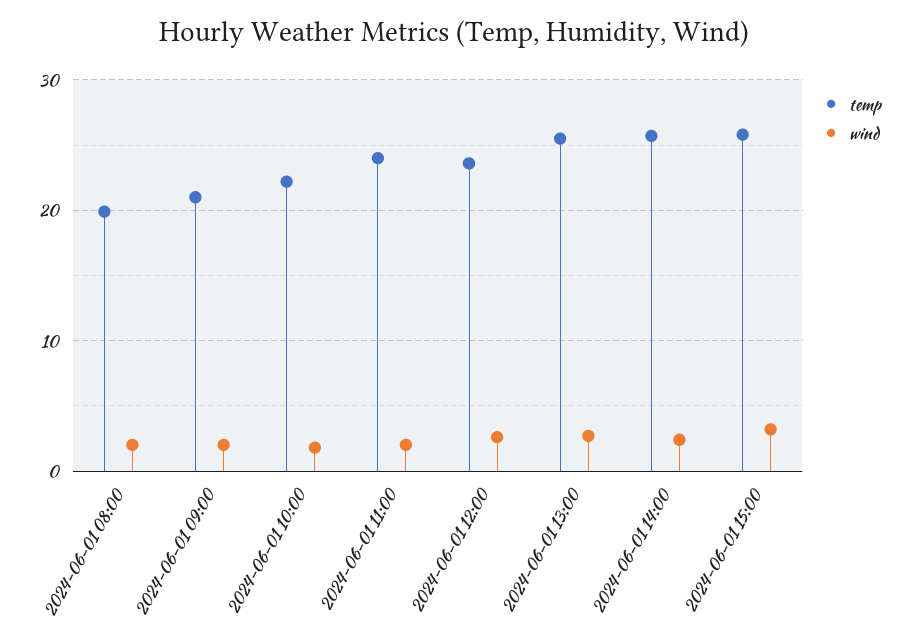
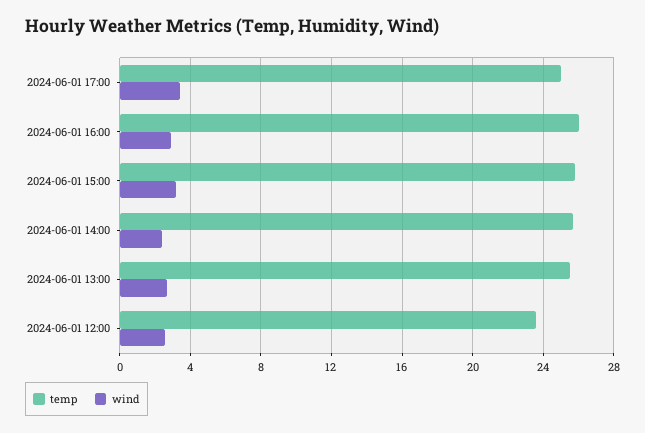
temp, 2024-06-01 08:00: 20 -> none
wind, 2024-06-01 08:00: 2 -> none
temp, 2024-06-01 09:00: 21 -> none
wind, 2024-06-01 09:00: 2 -> none
temp, 2024-06-01 10:00: 22 -> none
wind, 2024-06-01 10:00: 2 -> none
temp, 2024-06-01 11:00: 24 -> none
wind, 2024-06-01 11:00: 2 -> none
temp, 2024-06-01 17:00: none -> 25
wind, 2024-06-01 17:00: none -> 3.5
temp, 2024-06-01 16:00: none -> 26
wind, 2024-06-01 16:00: none -> 3

